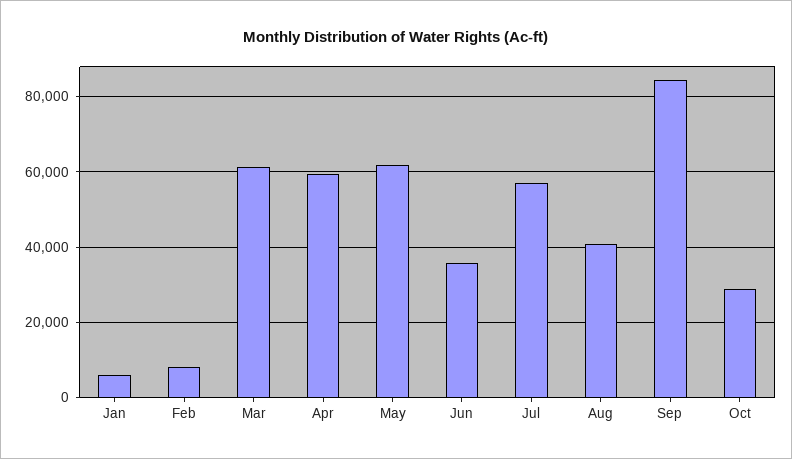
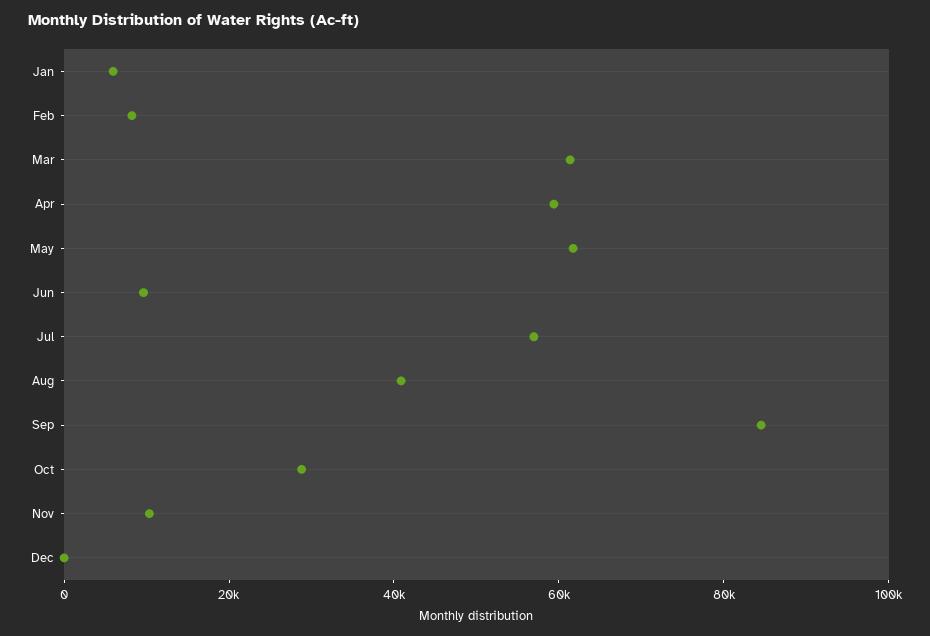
Jun: 36000 -> 10000
Nov: none -> 10000
Dec: none -> 0

